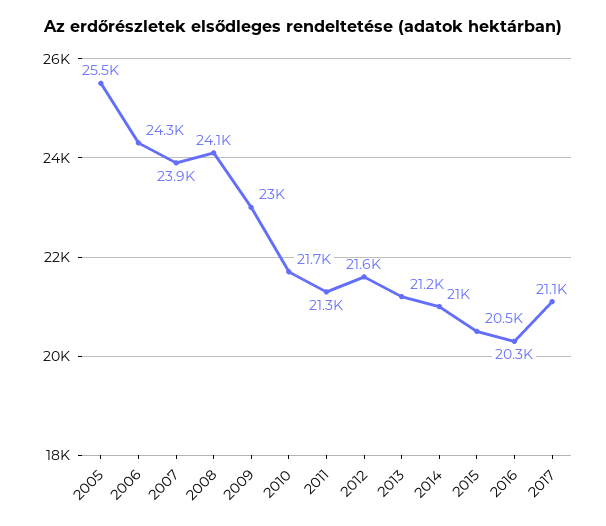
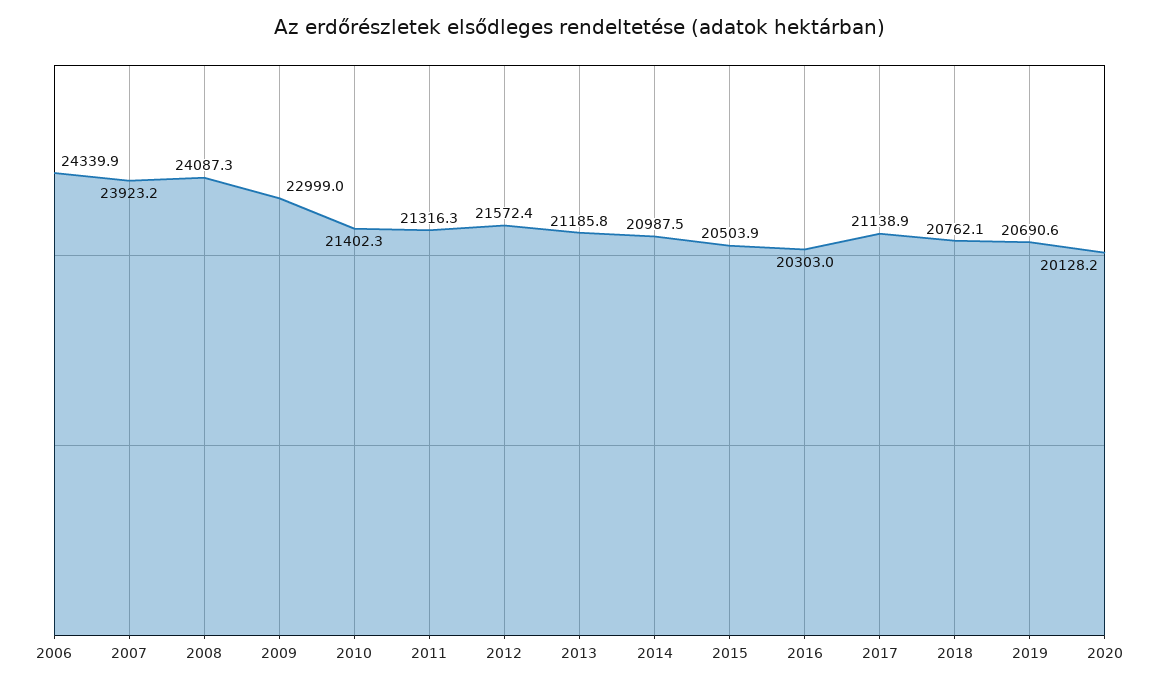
2005: 25500 -> none
2010: 21700 -> 21402.3
2018: none -> 20762.1
2019: none -> 20690.6
2020: none -> 20128.2

